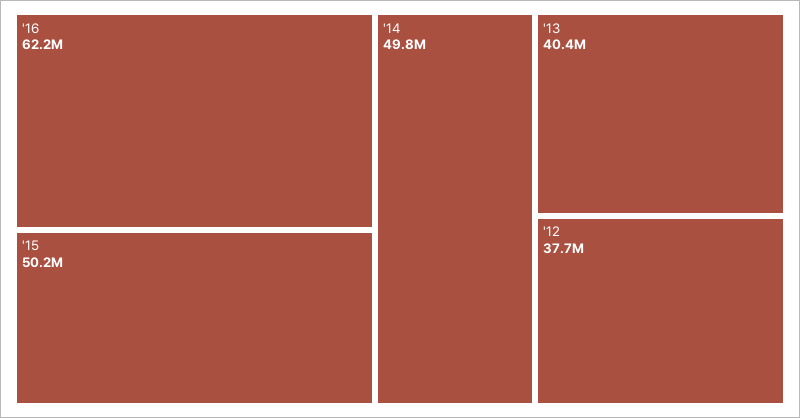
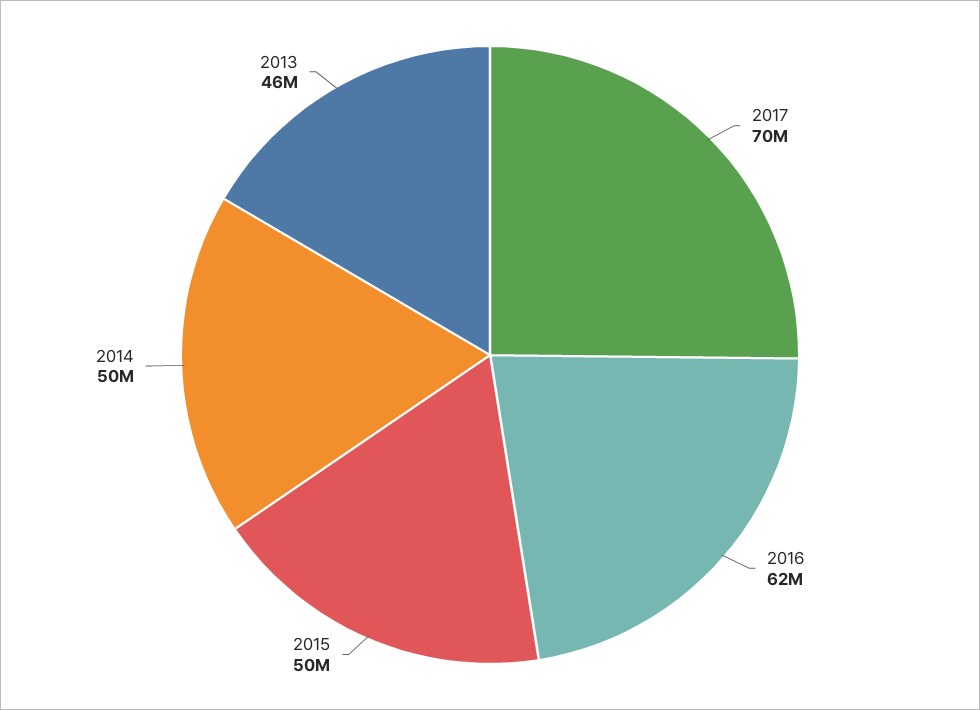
'13: 40400000 -> 46000000
'12: 37700000 -> none
2017: none -> 70000000

